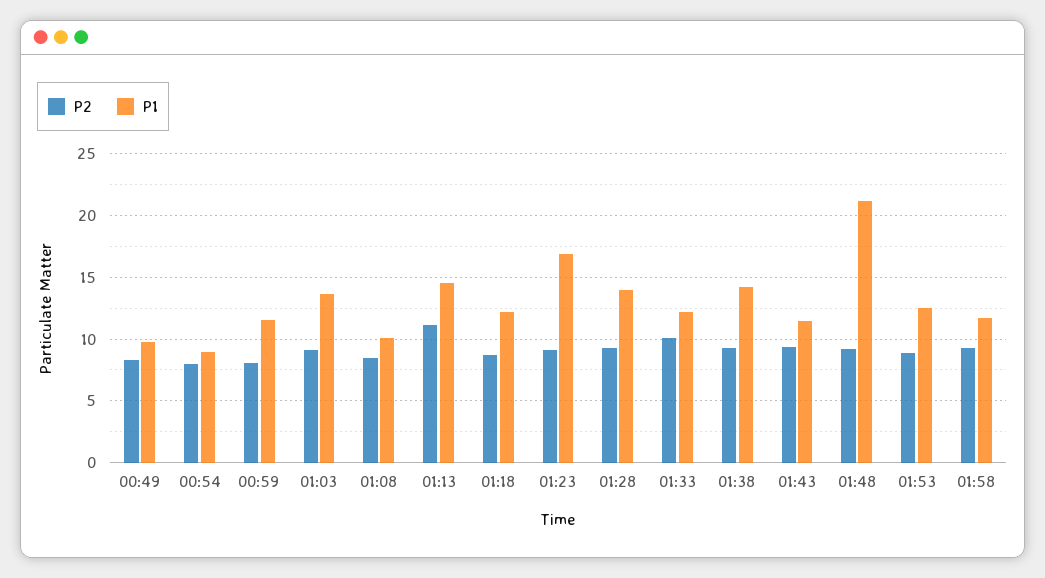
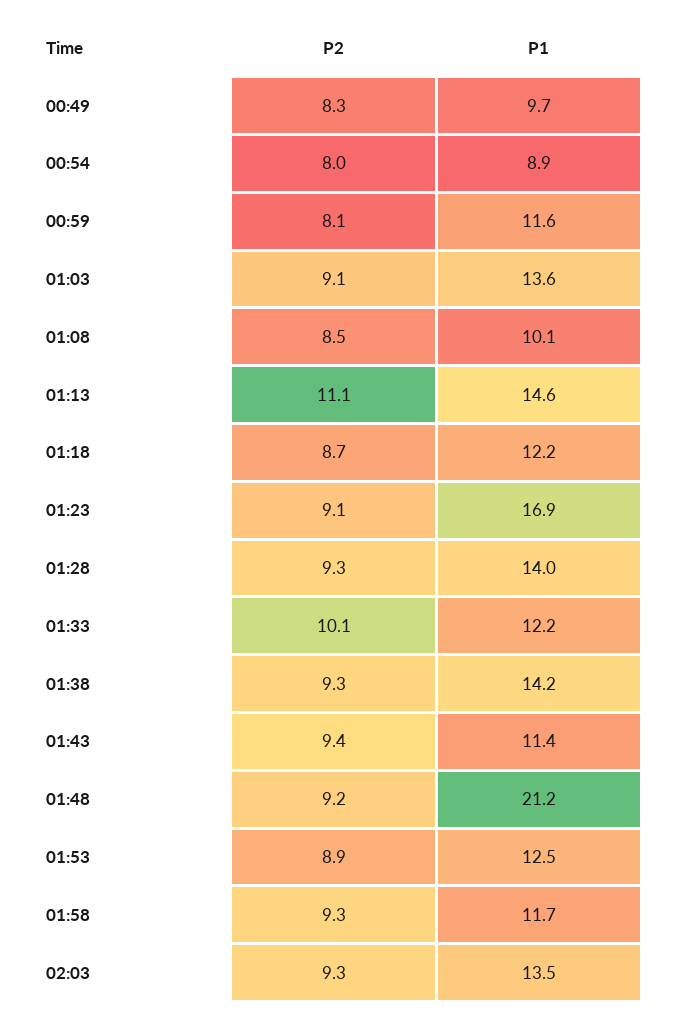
P2, 02:03: none -> 9.3
P1, 02:03: none -> 13.5

